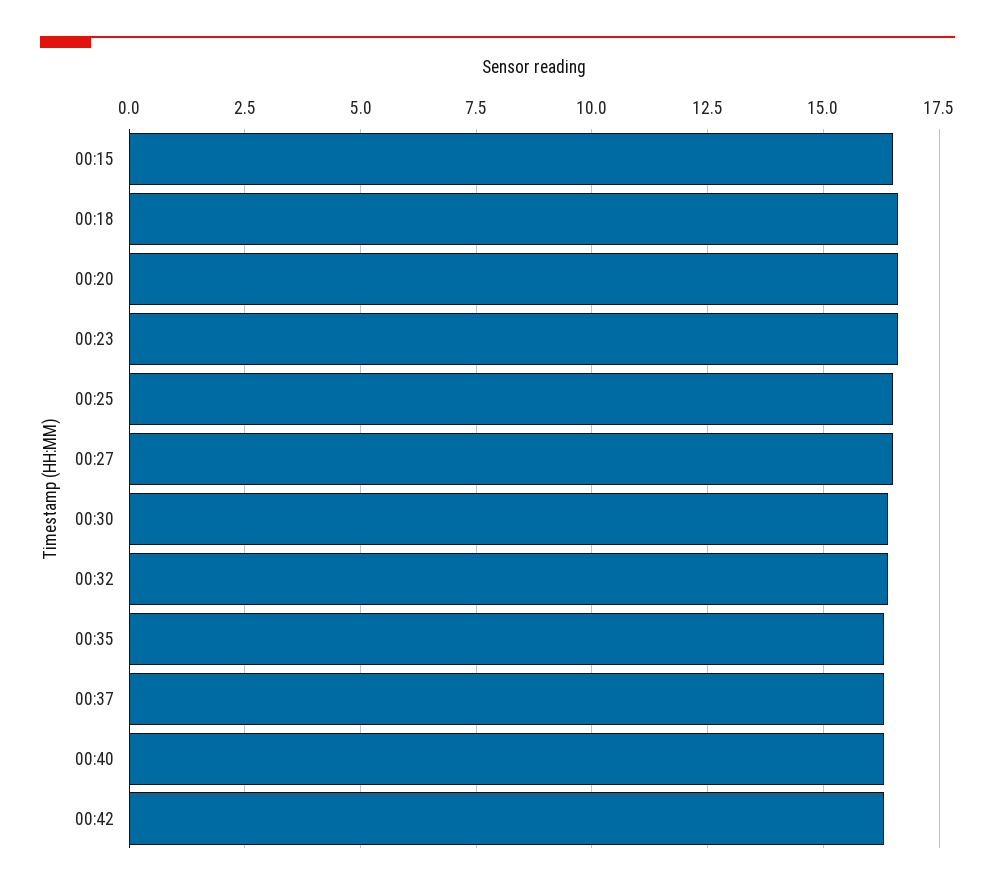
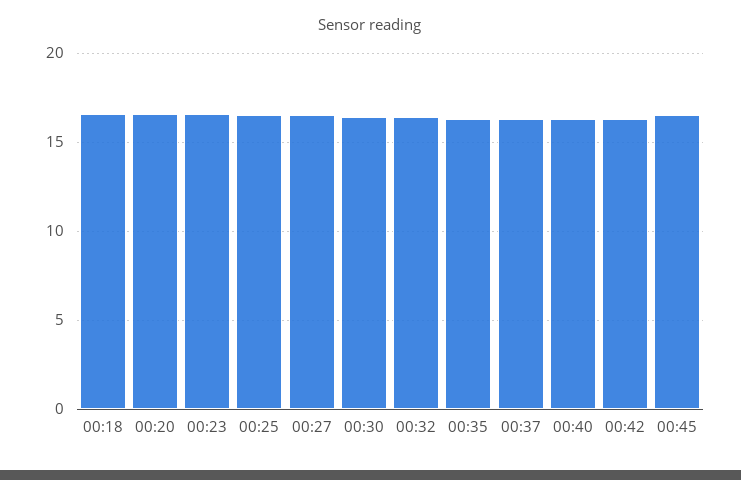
00:15: 16.5 -> none
00:45: none -> 16.5

